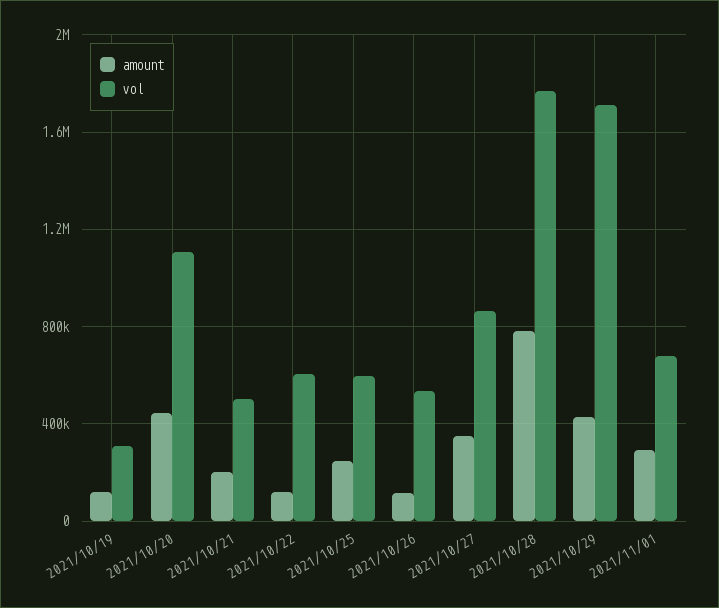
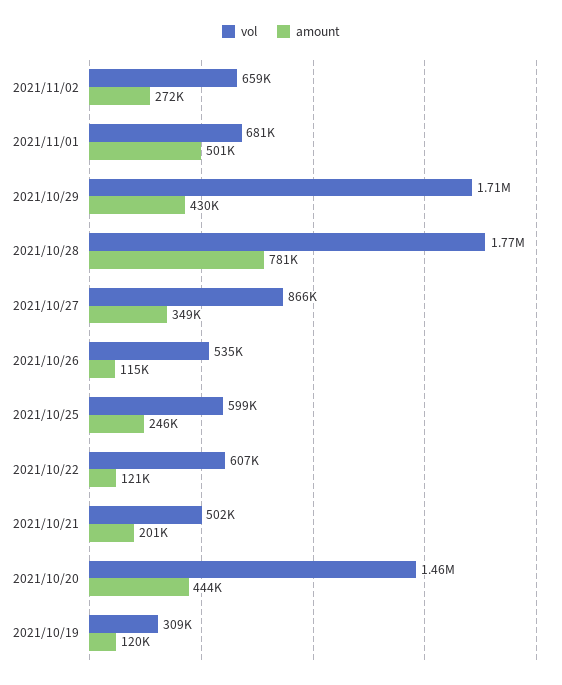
vol, 2021/10/20: 1100000 -> 1460000
amount, 2021/11/01: 300000 -> 501000
vol, 2021/11/02: none -> 659000
amount, 2021/11/02: none -> 272000

